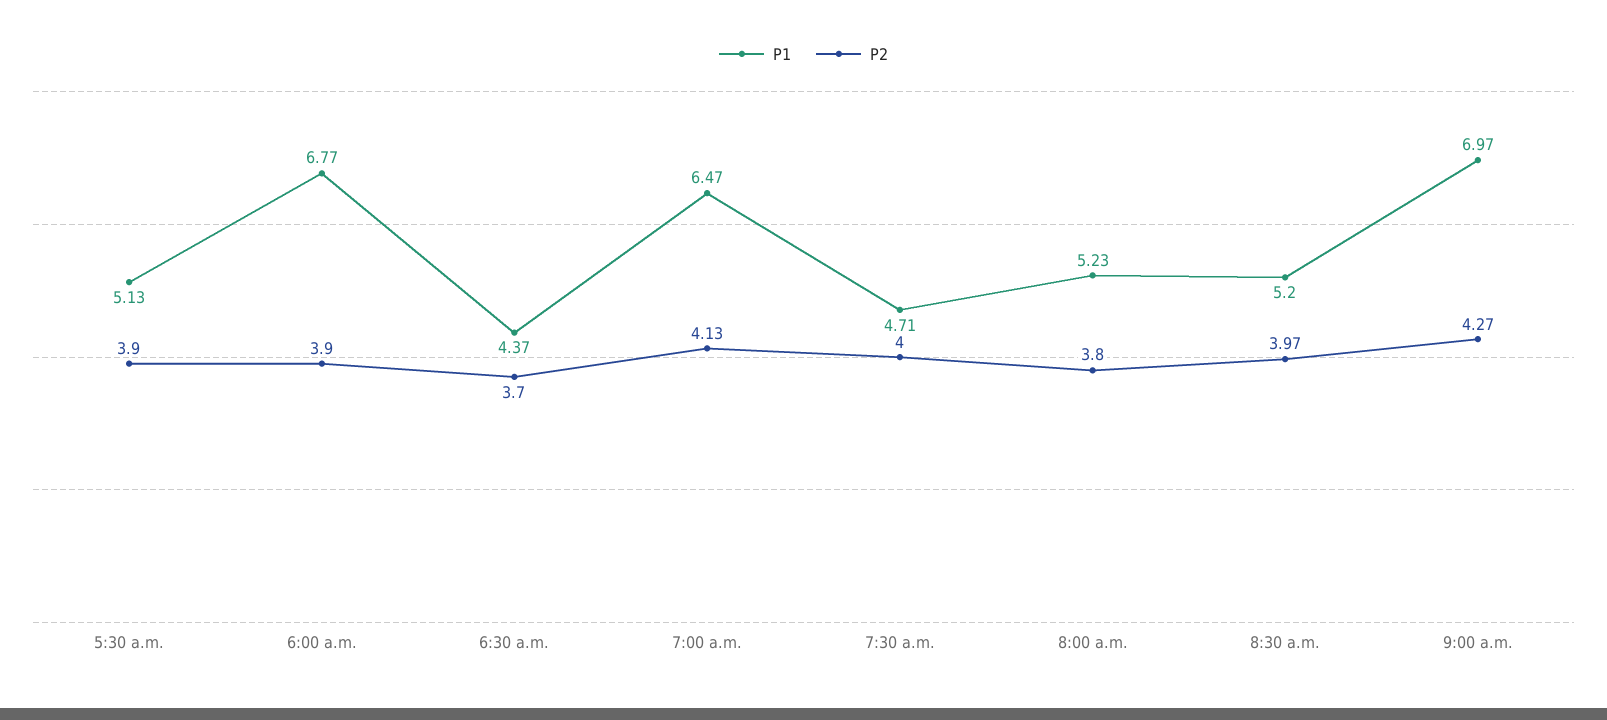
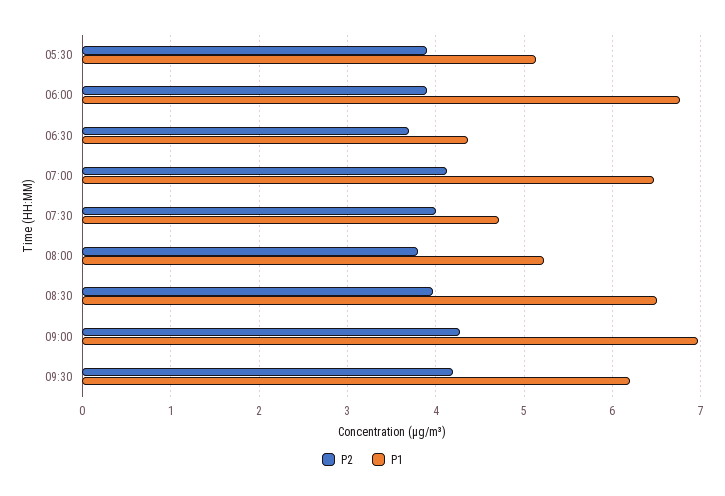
P1, 8:30 a.m.: 5.2 -> 6.5
P2, 09:30: none -> 4.2
P1, 09:30: none -> 6.2

